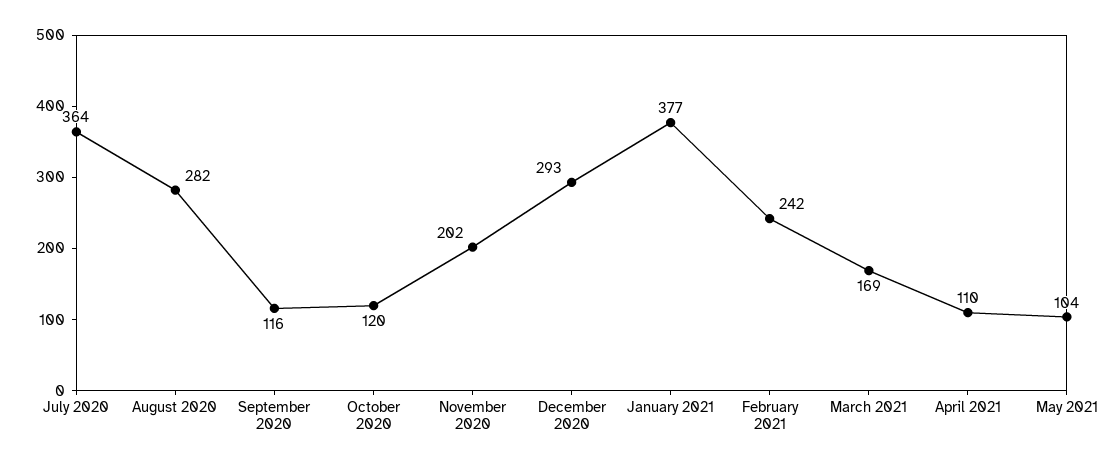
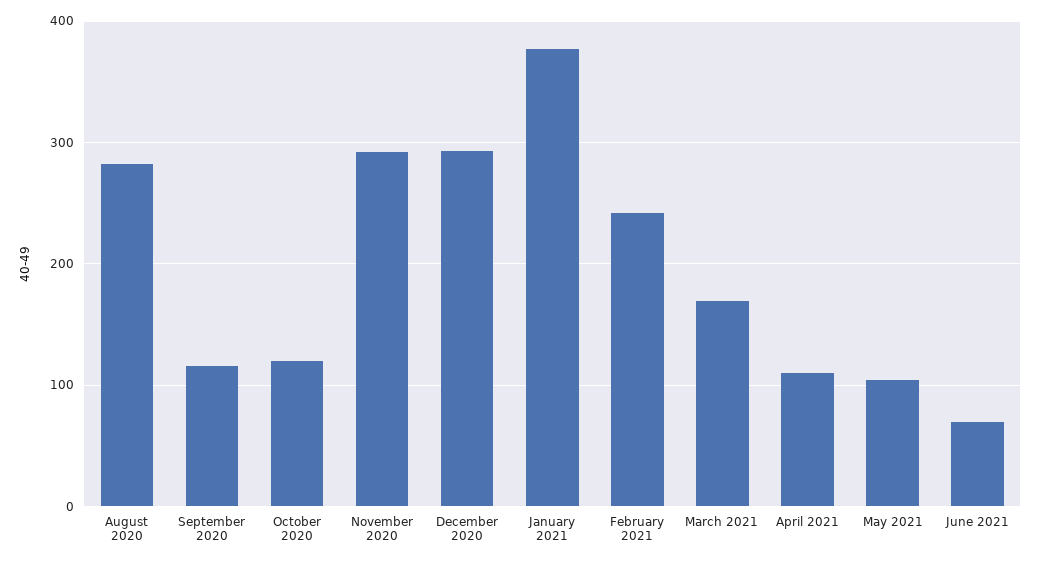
July 2020: 364 -> none
November 2020: 202 -> 290
June 2021: none -> 70

